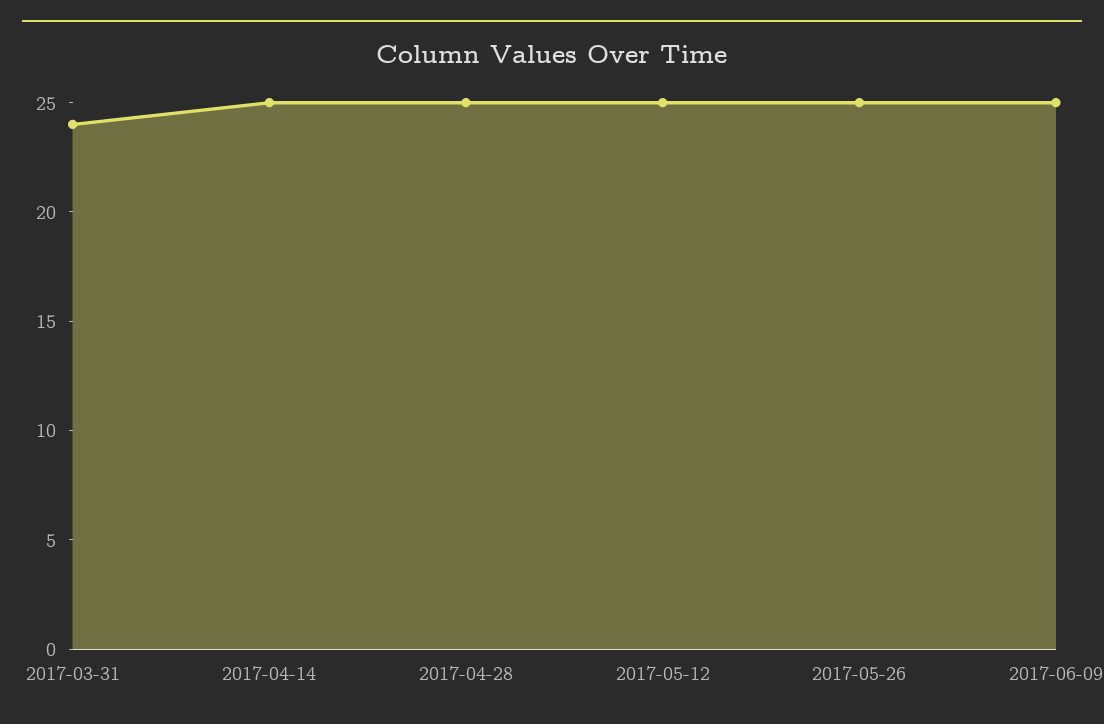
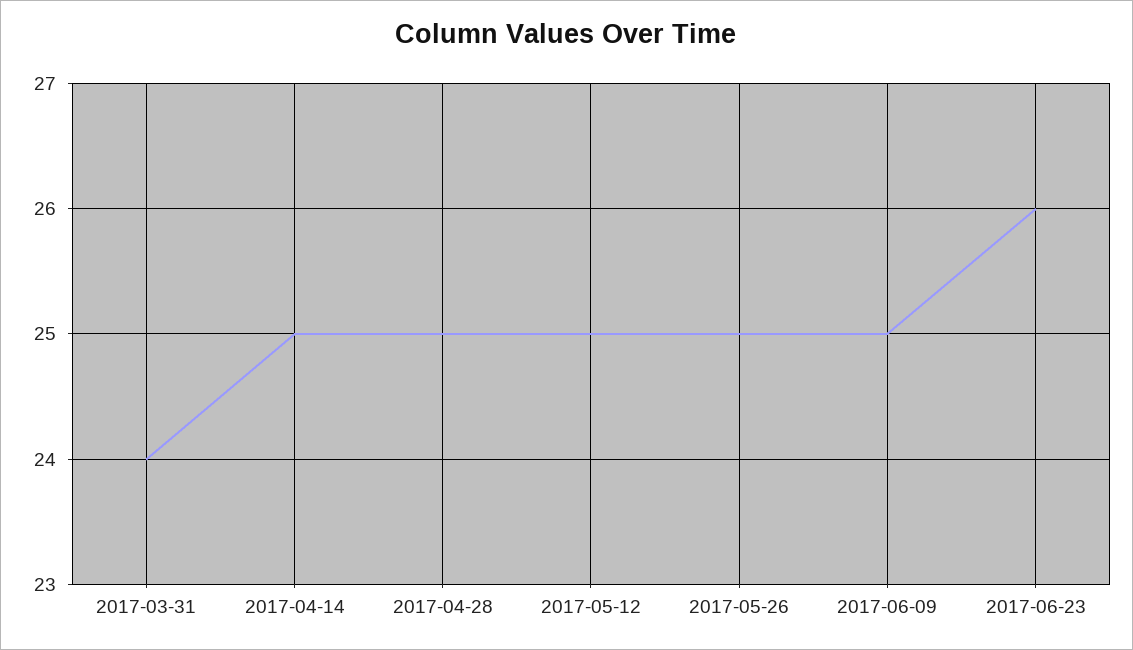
2017-06-23: none -> 26

